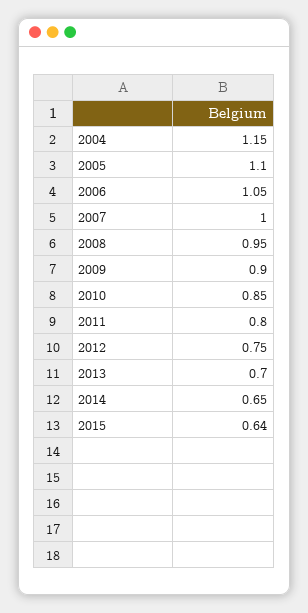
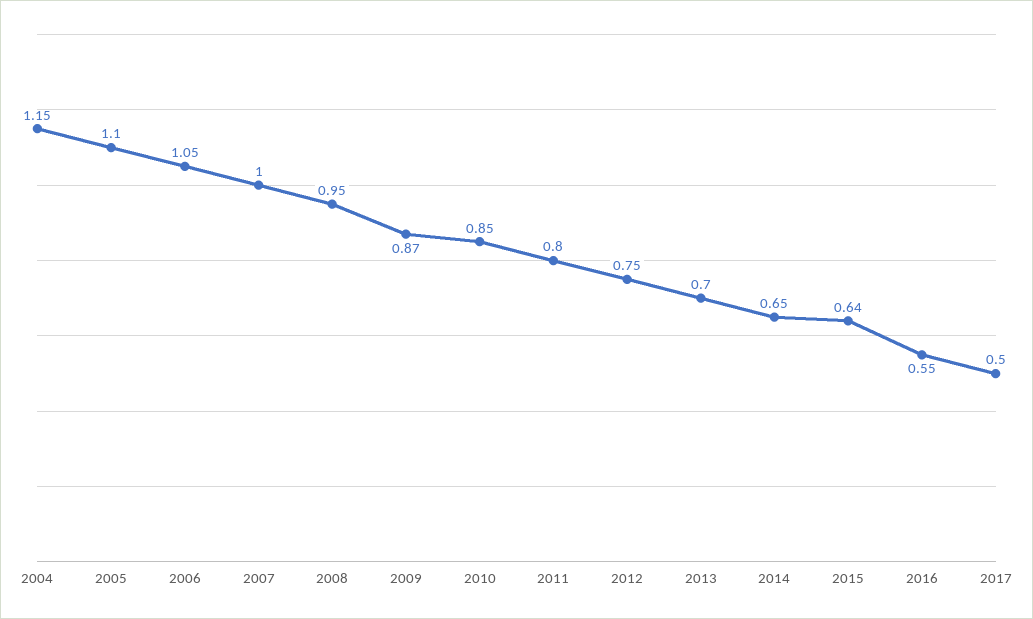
2009: 0.9 -> 0.87
2016: none -> 0.55
2017: none -> 0.5

